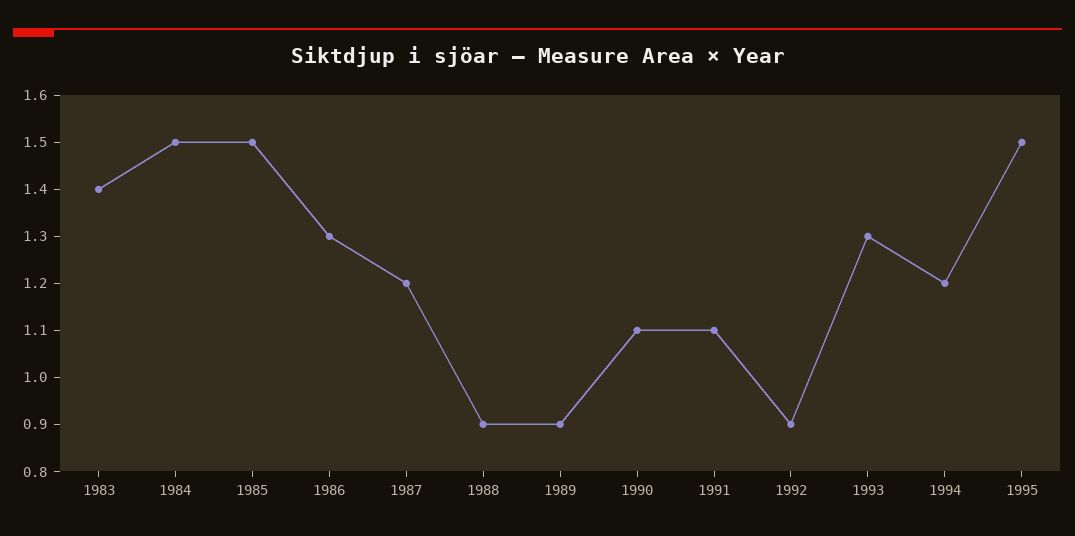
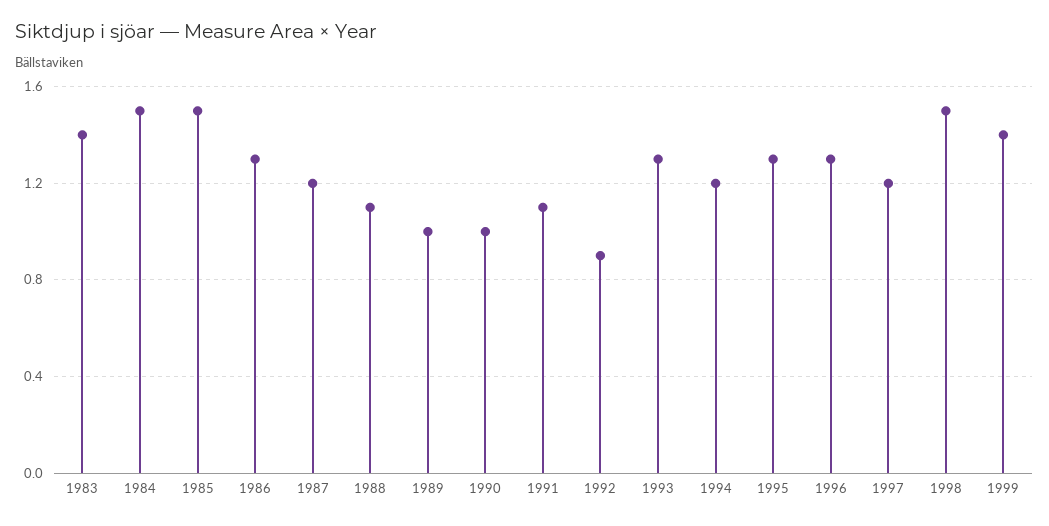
1988: 0.9 -> 1.1
1989: 0.9 -> 1
1990: 1.1 -> 1
1995: 1.5 -> 1.3
1996: none -> 1.3
1997: none -> 1.2
1998: none -> 1.5
1999: none -> 1.4

